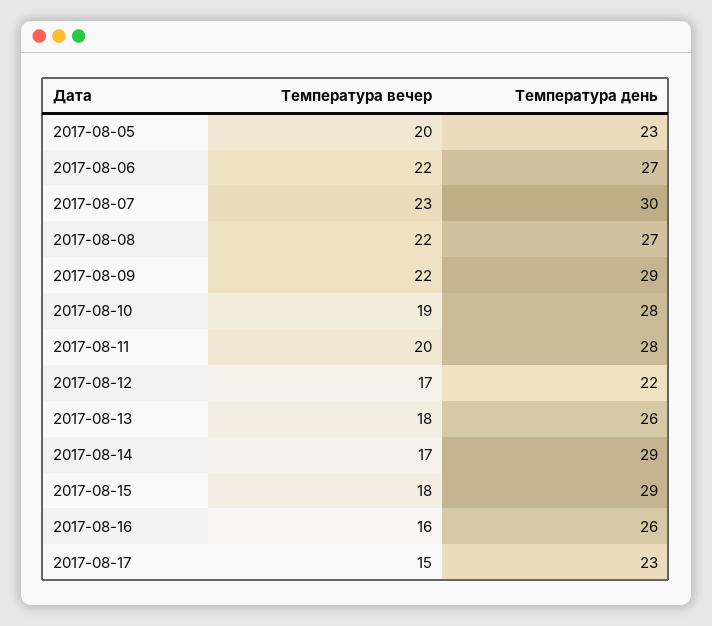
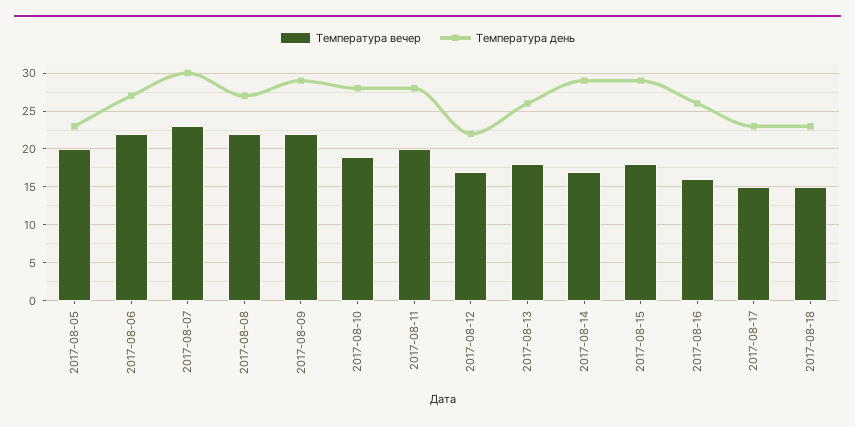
Температура вечер, 2017-08-18: none -> 15
Температура день, 2017-08-18: none -> 23

